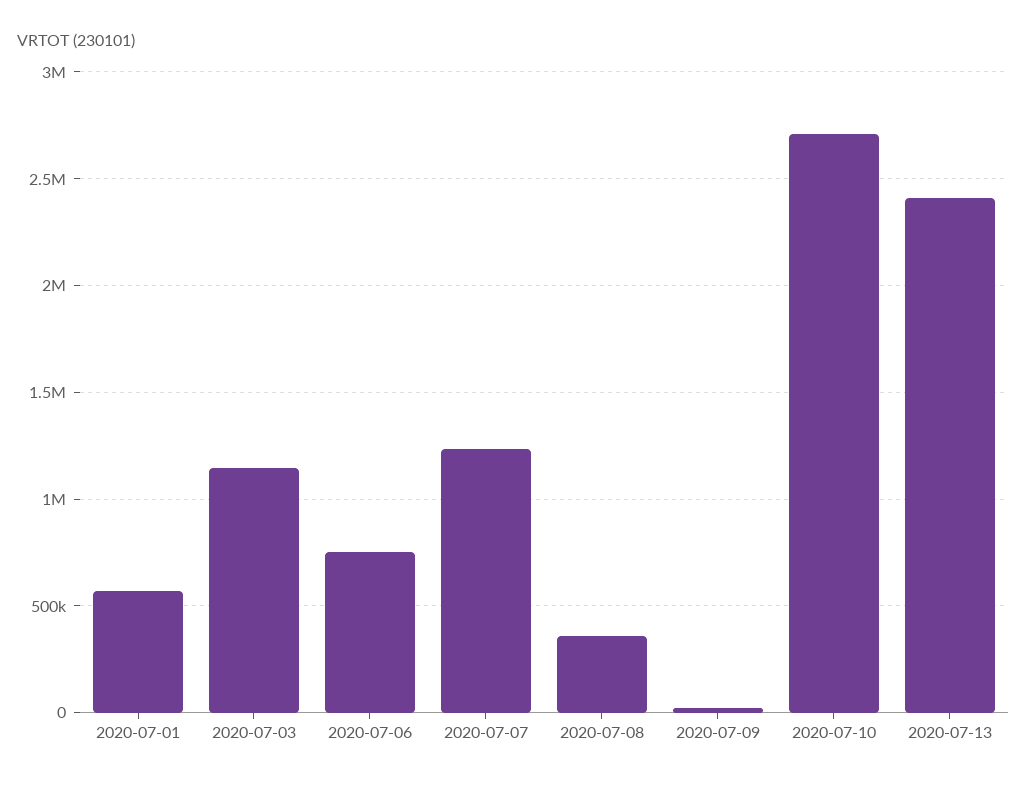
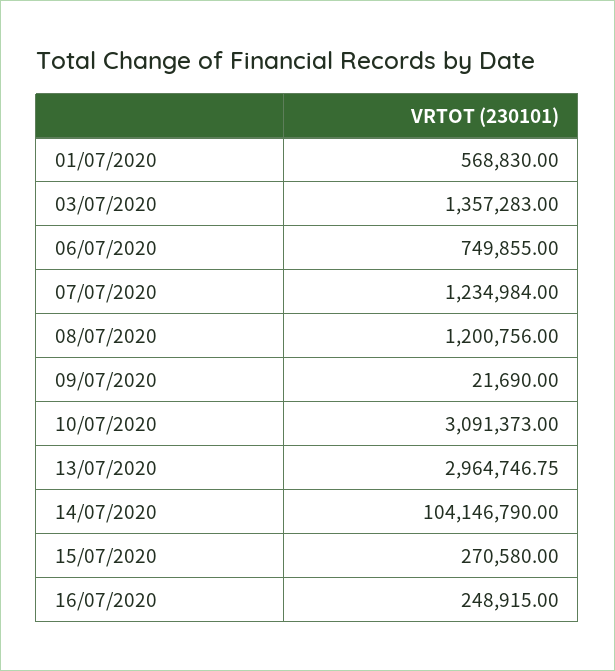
2020-07-03: 1150000 -> 1357283
2020-07-08: 350000 -> 1200756
2020-07-10: 2700000 -> 3091373
2020-07-13: 2400000 -> 2964746.75
14/07/2020: none -> 104146790
15/07/2020: none -> 270580
16/07/2020: none -> 248915

